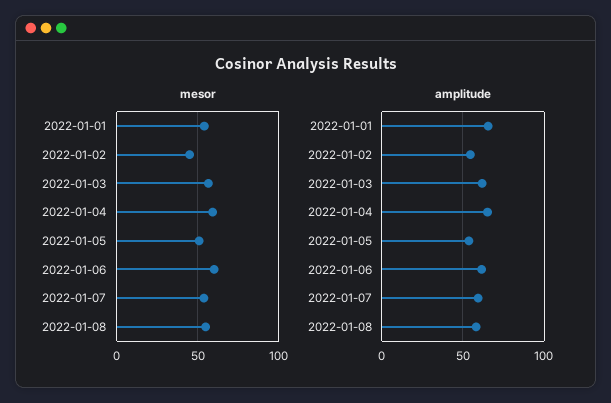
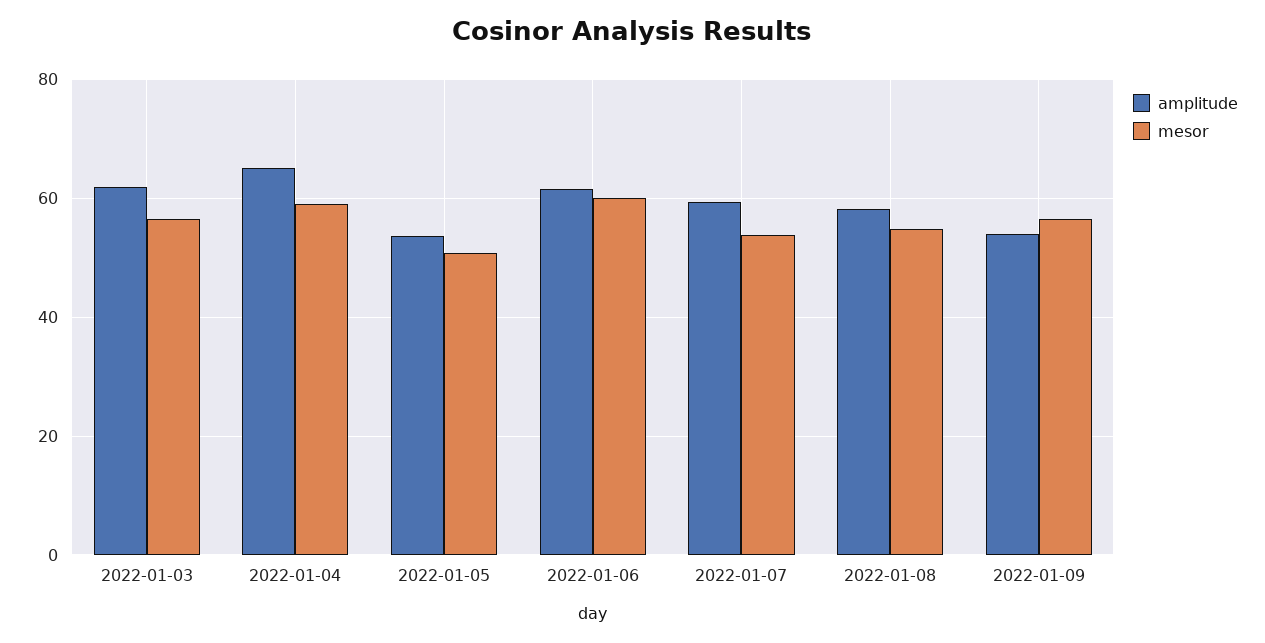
mesor, 2022-01-01: 55 -> none
mesor, 2022-01-02: 45 -> none
amplitude, 2022-01-01: 65 -> none
amplitude, 2022-01-02: 55 -> none
amplitude, 2022-01-09: none -> 54
mesor, 2022-01-09: none -> 56

